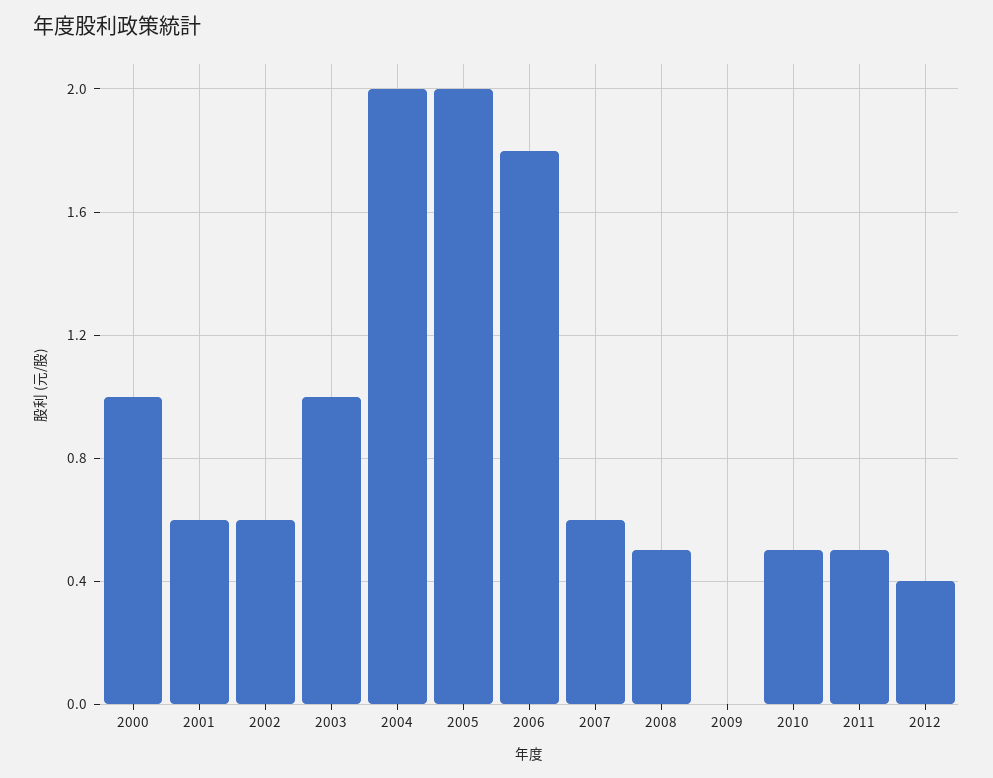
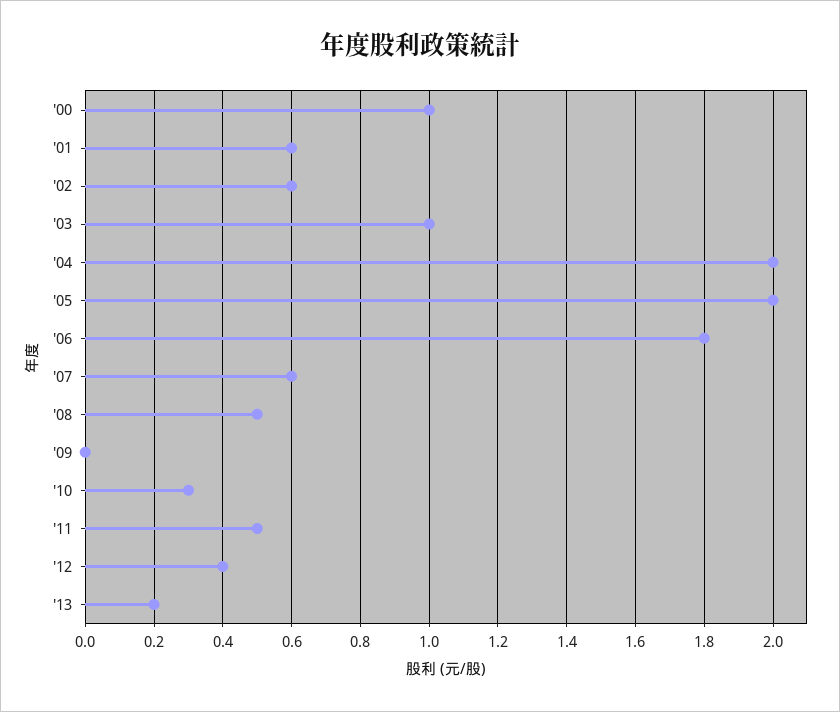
2010: 0.5 -> 0.3
'13: none -> 0.2

